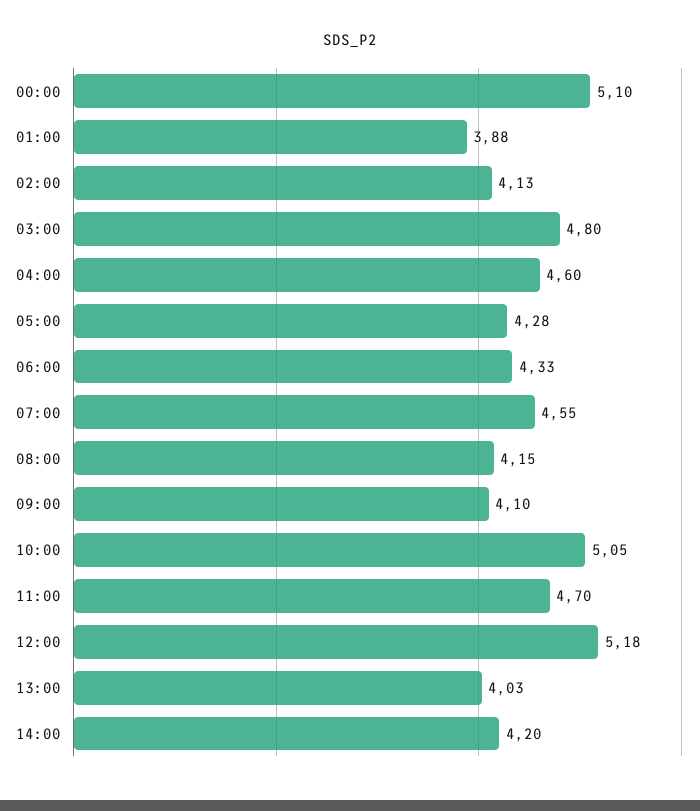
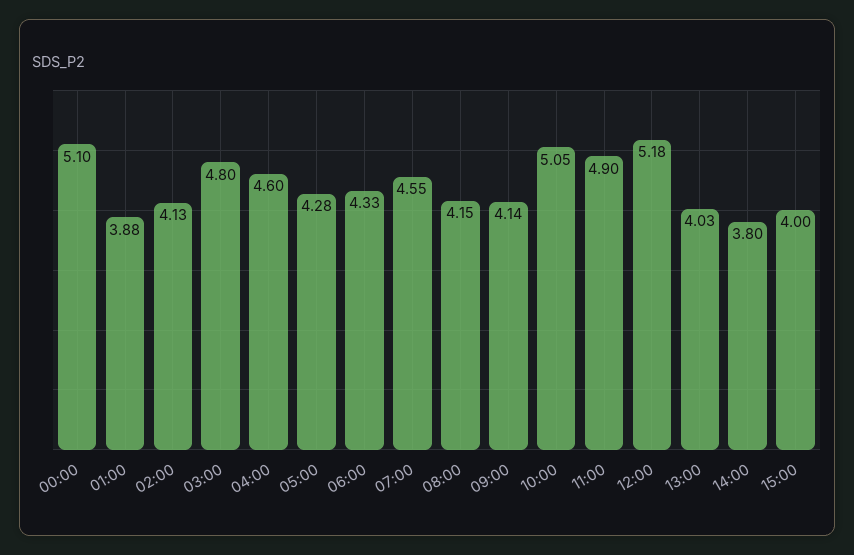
09:00: 4.1 -> 4.14
11:00: 4.7 -> 4.9
14:00: 4.2 -> 3.8
15:00: none -> 4

